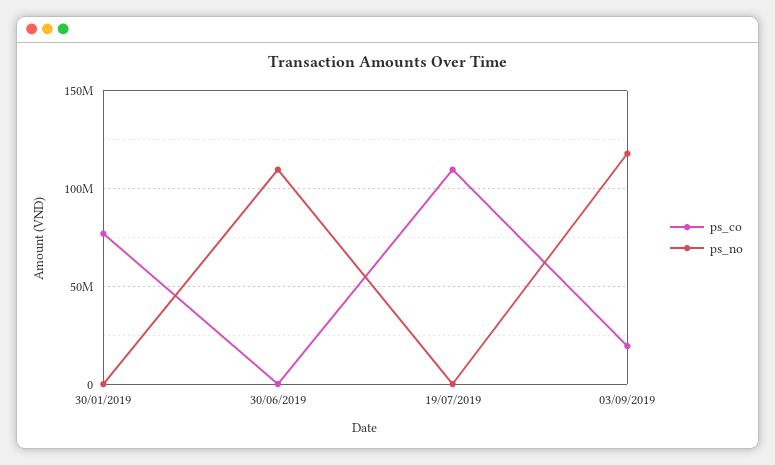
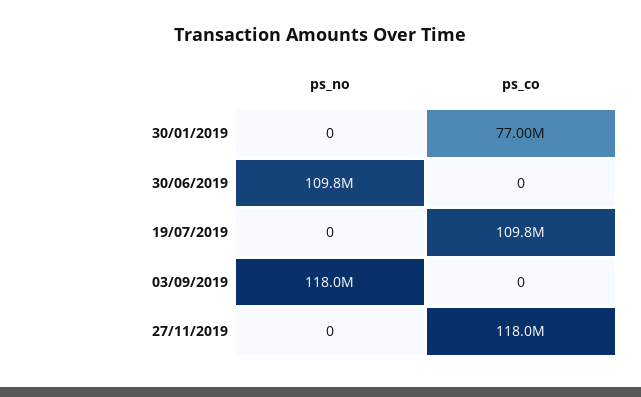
ps_co, 03/09/2019: 20000000 -> 0
ps_no, 27/11/2019: none -> 0
ps_co, 27/11/2019: none -> 118000000

